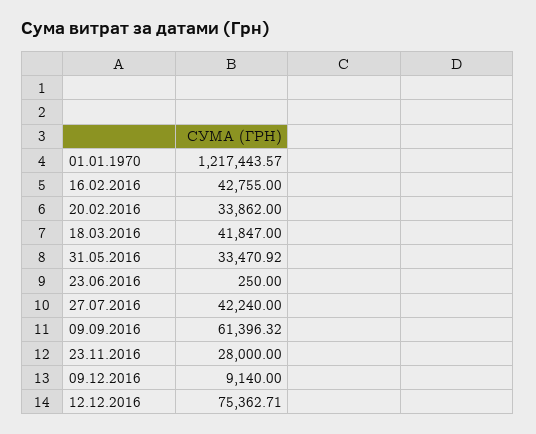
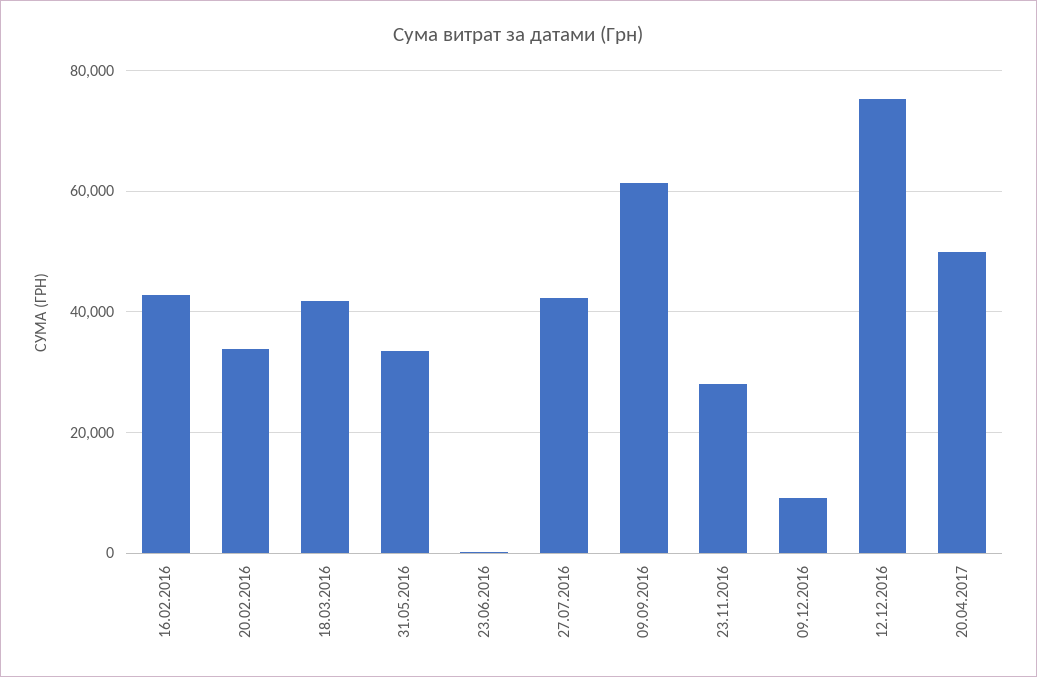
01.01.1970: 1217443.57 -> none
20.04.2017: none -> 50000

